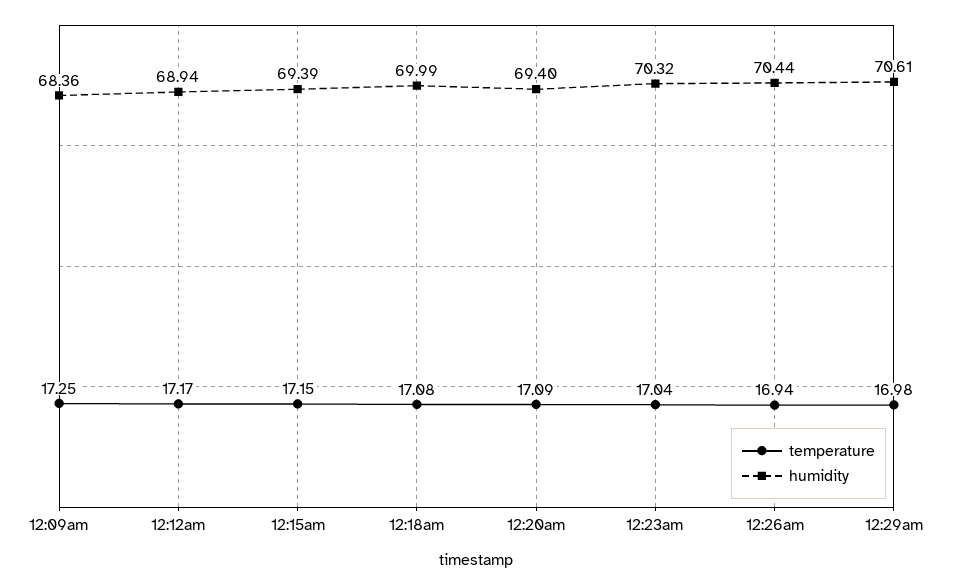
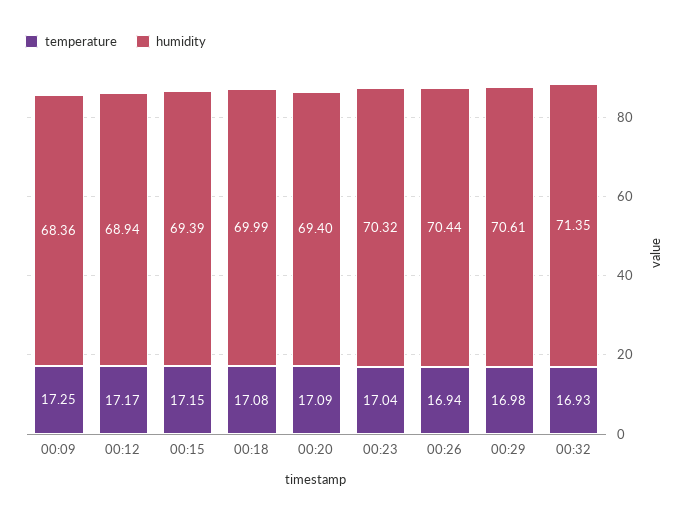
temperature, 00:32: none -> 16.93
humidity, 00:32: none -> 71.35

